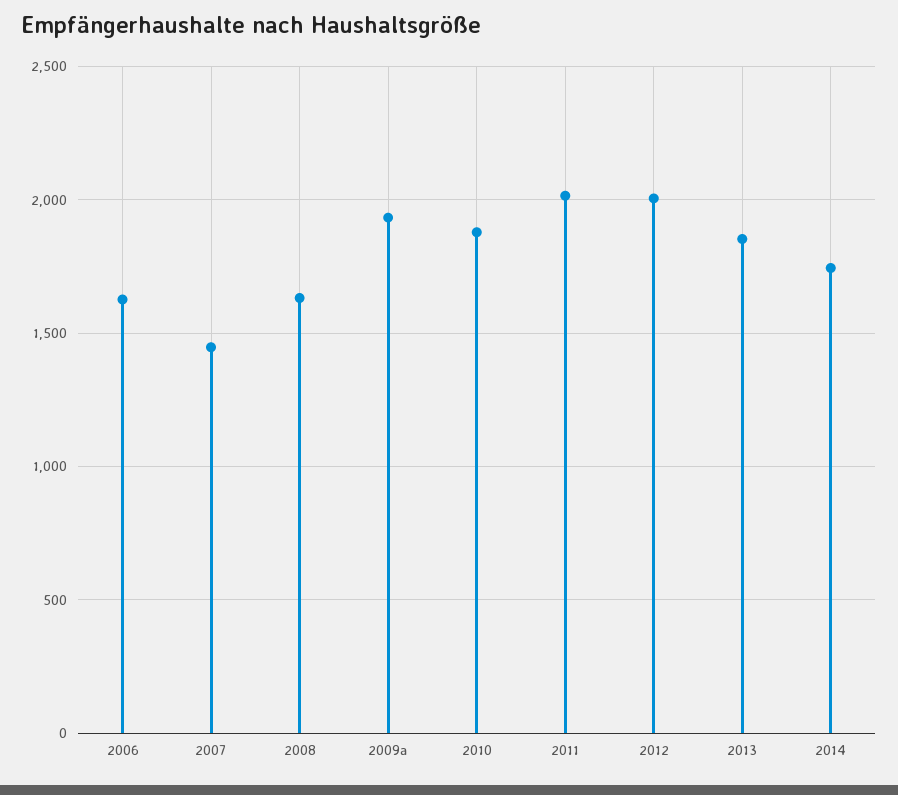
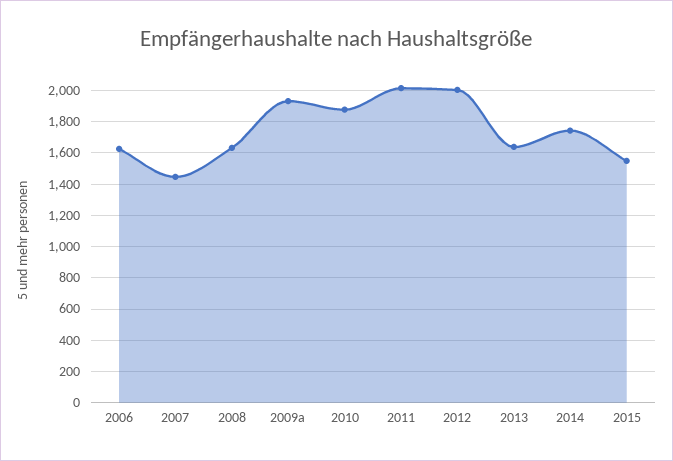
2013: 1850 -> 1650
2015: none -> 1550

